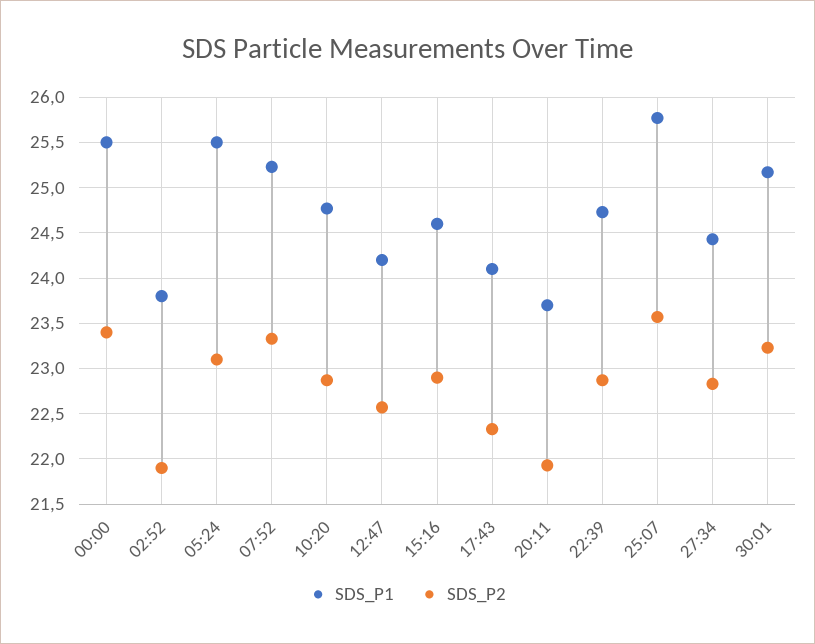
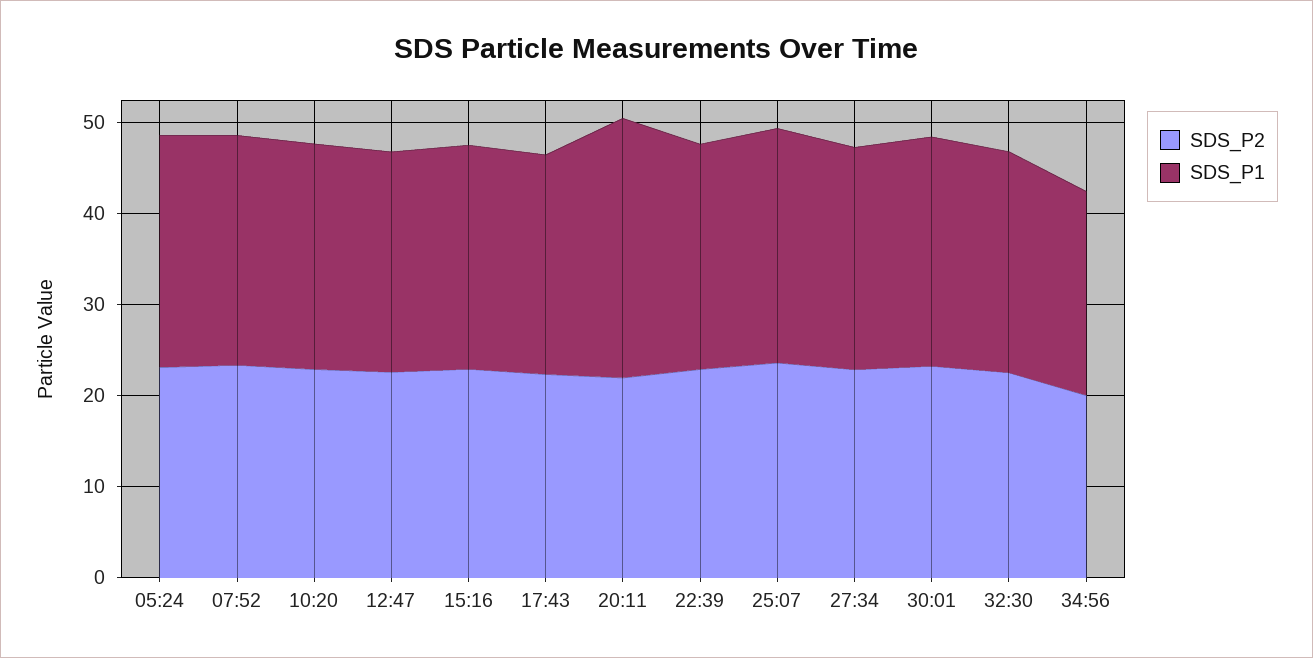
SDS_P1, 00:00: 25.5 -> none
SDS_P2, 00:00: 23.4 -> none
SDS_P1, 02:52: 23.8 -> none
SDS_P2, 02:52: 21.9 -> none
SDS_P1, 20:11: 23.7 -> 28
SDS_P2, 32:30: none -> 22
SDS_P1, 32:30: none -> 24
SDS_P2, 34:56: none -> 20
SDS_P1, 34:56: none -> 22

